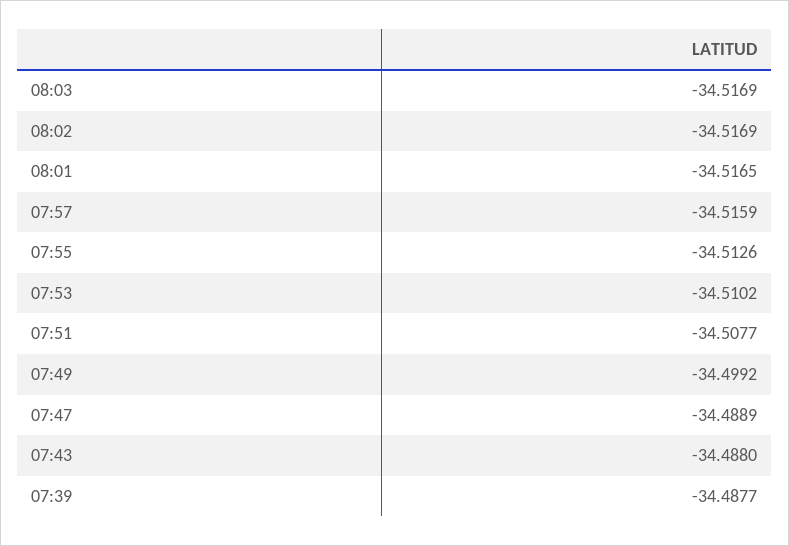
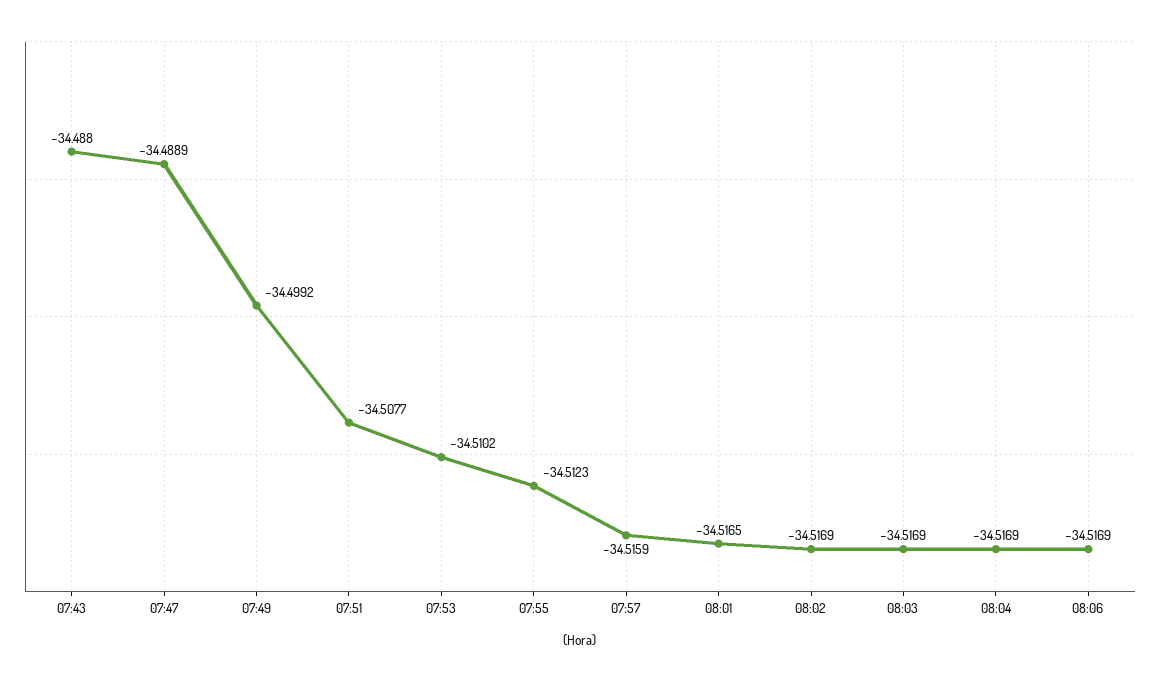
07:55: -34.5126 -> -34.5123
07:39: -34.4877 -> none
08:04: none -> -34.5169
08:06: none -> -34.5169

